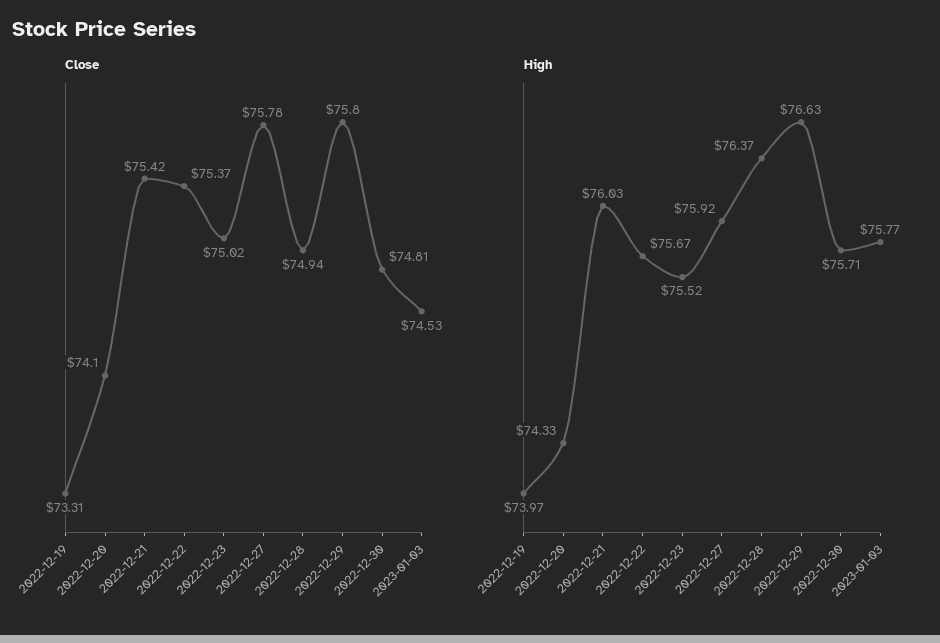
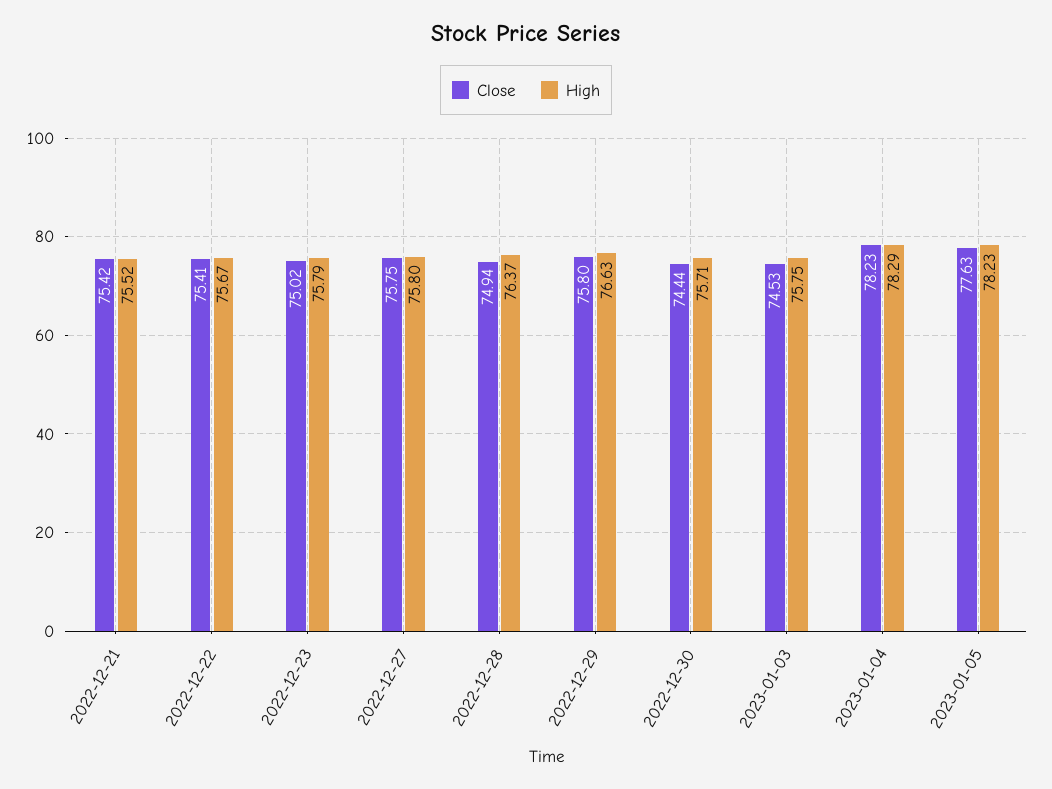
Close, 2022-12-19: 73.31 -> none
Close, 2022-12-20: 74.1 -> none
Close, 2022-12-22: 75.37 -> 75.41
Close, 2022-12-27: 75.78 -> 75.75
Close, 2022-12-30: 74.81 -> 74.44
High, 2022-12-19: 73.97 -> none
High, 2022-12-20: 74.33 -> none
High, 2022-12-21: 76.03 -> 75.52
High, 2022-12-23: 75.52 -> 75.79
High, 2022-12-27: 75.92 -> 75.8
High, 2023-01-03: 75.77 -> 75.75
Close, 2023-01-04: none -> 78.23
High, 2023-01-04: none -> 78.29
Close, 2023-01-05: none -> 77.63
High, 2023-01-05: none -> 78.23

